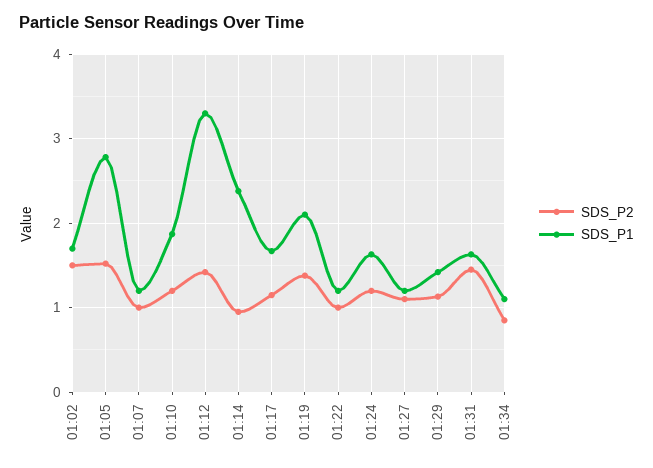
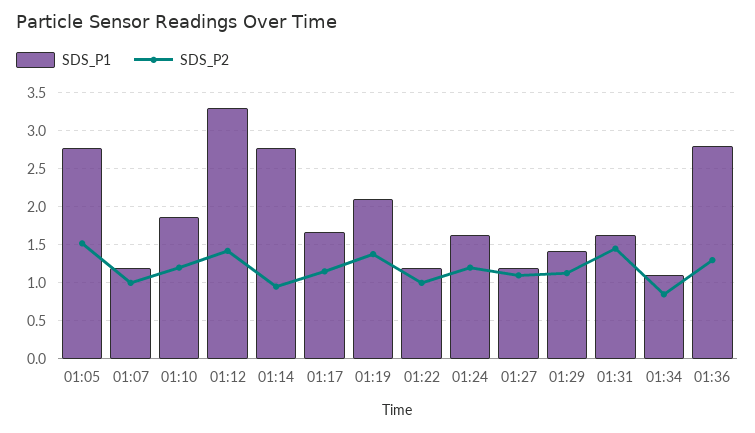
SDS_P2, 01:02: 1.5 -> none
SDS_P1, 01:02: 1.7 -> none
SDS_P1, 01:14: 2.4 -> 2.8
SDS_P1, 01:36: none -> 2.8
SDS_P2, 01:36: none -> 1.3

